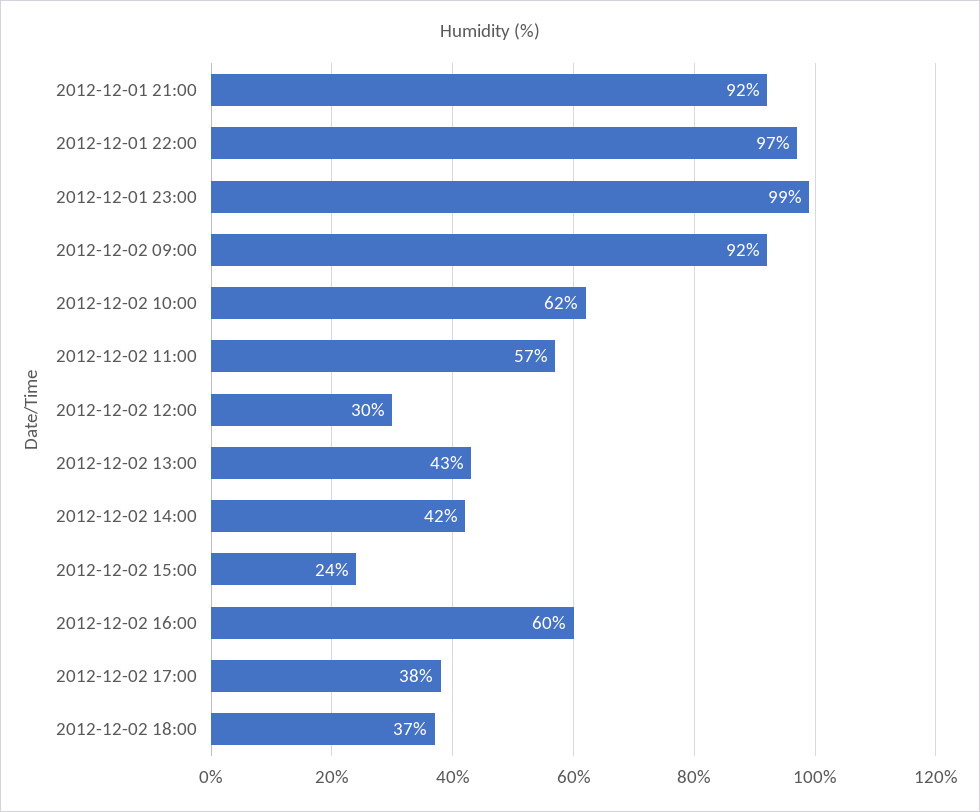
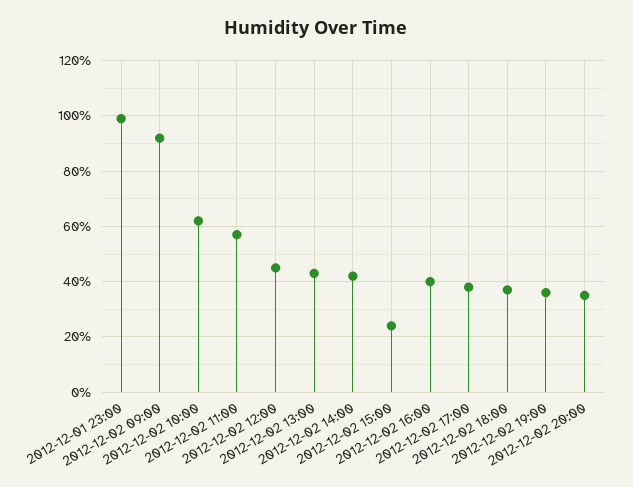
2012-12-01 21:00: 92 -> none
2012-12-01 22:00: 97 -> none
2012-12-02 12:00: 30 -> 45
2012-12-02 16:00: 60 -> 40
2012-12-02 19:00: none -> 35
2012-12-02 20:00: none -> 35

